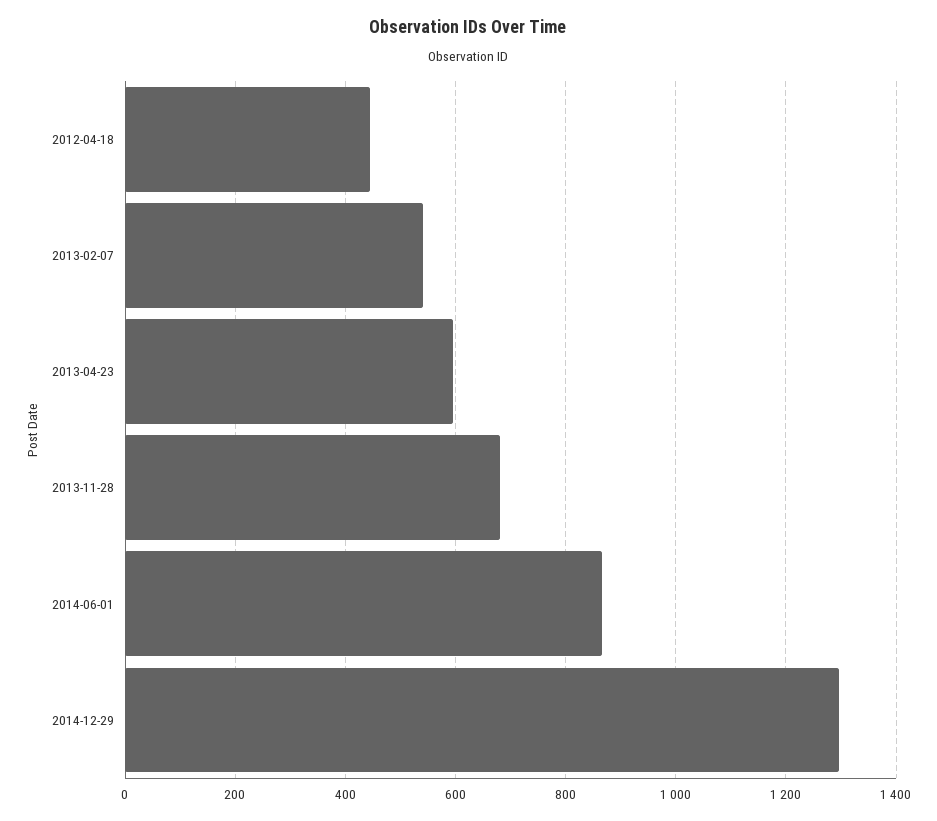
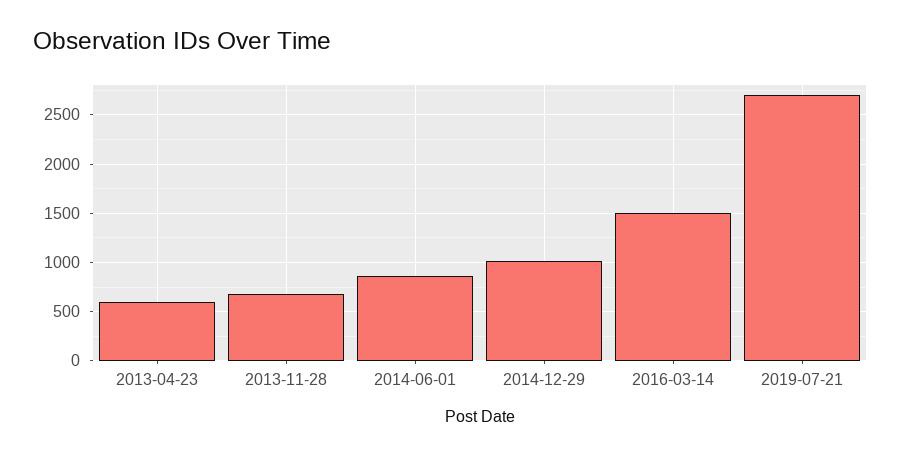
2012-04-18: 440 -> none
2013-02-07: 540 -> none
2014-12-29: 1300 -> 1000
2016-03-14: none -> 1500
2019-07-21: none -> 2700

